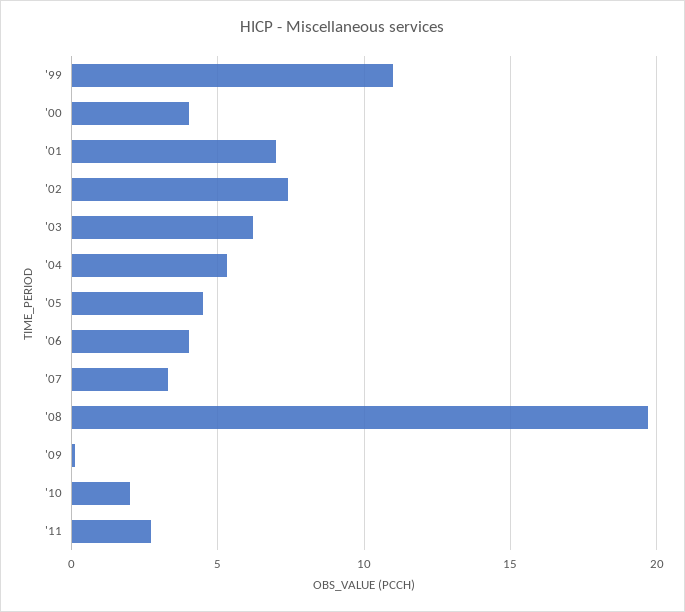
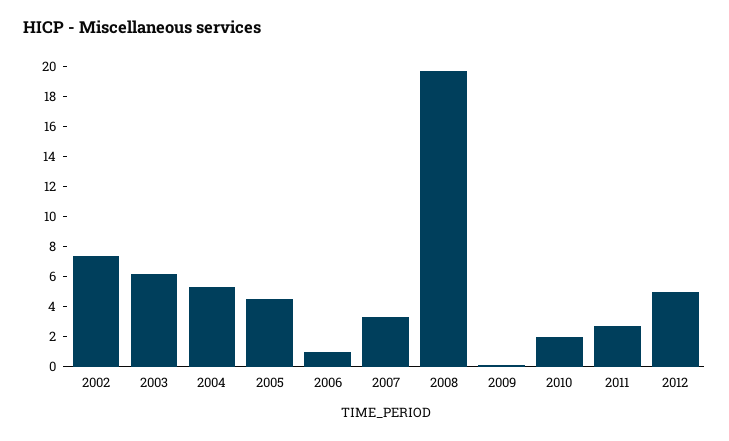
'99: 11 -> none
'00: 4 -> none
'01: 7 -> none
'06: 4 -> 1
2012: none -> 5

